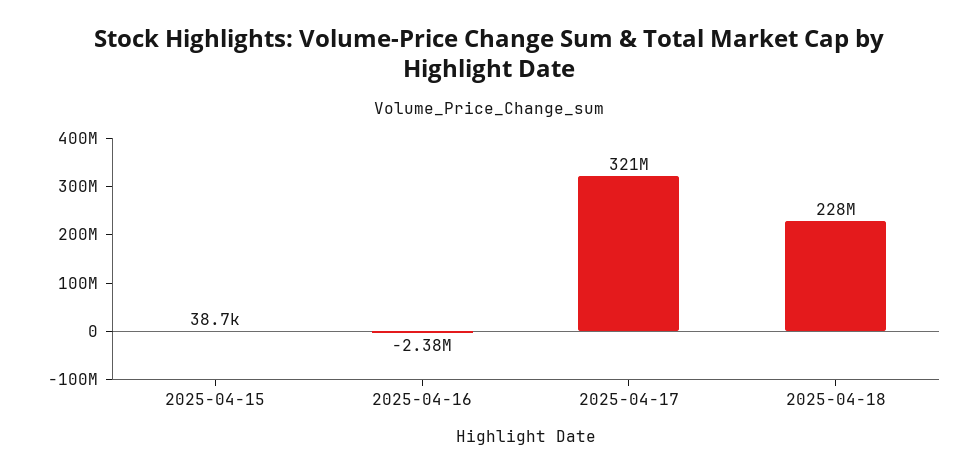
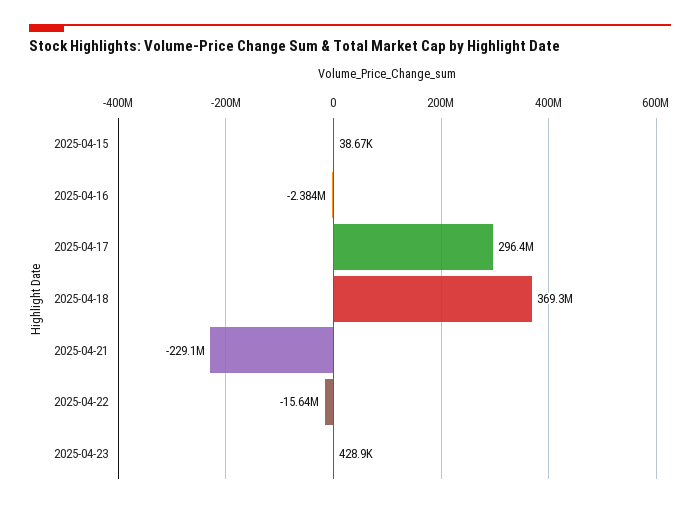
2025-04-17: 321000000 -> 296400000
2025-04-18: 228000000 -> 369300000
2025-04-21: none -> -229100000
2025-04-22: none -> -15640000
2025-04-23: none -> 428900

